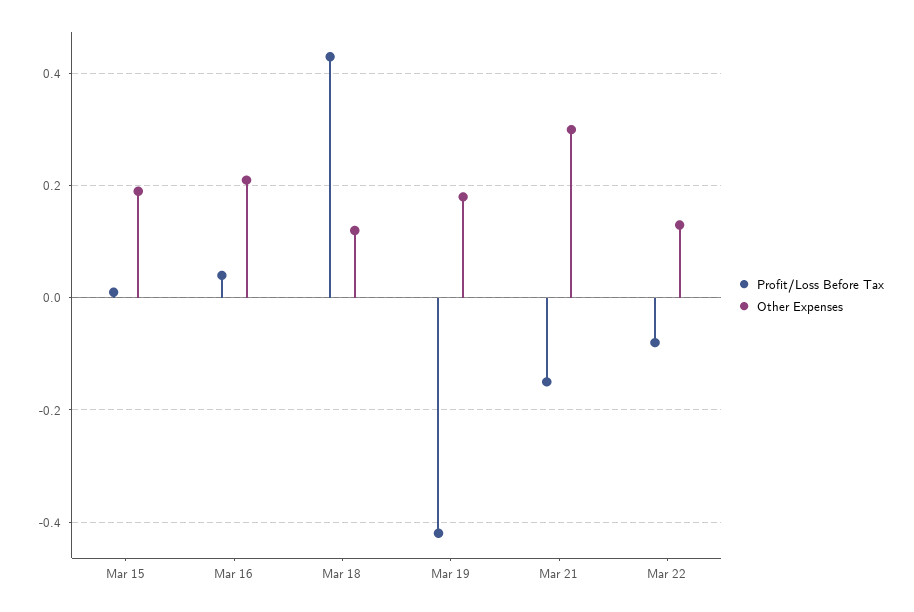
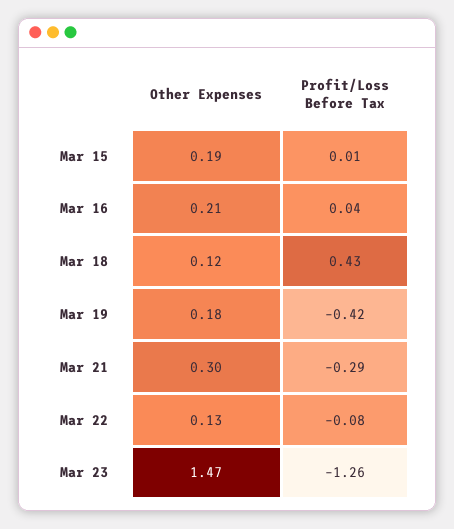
Profit/Loss Before Tax, Mar 21: -0.15 -> -0.29
Other Expenses, Mar 23: none -> 1.47
Profit/Loss Before Tax, Mar 23: none -> -1.26

